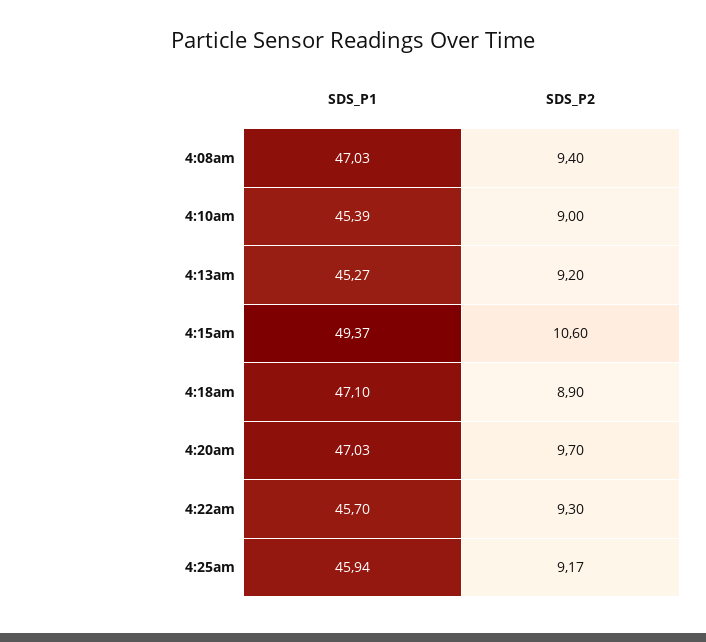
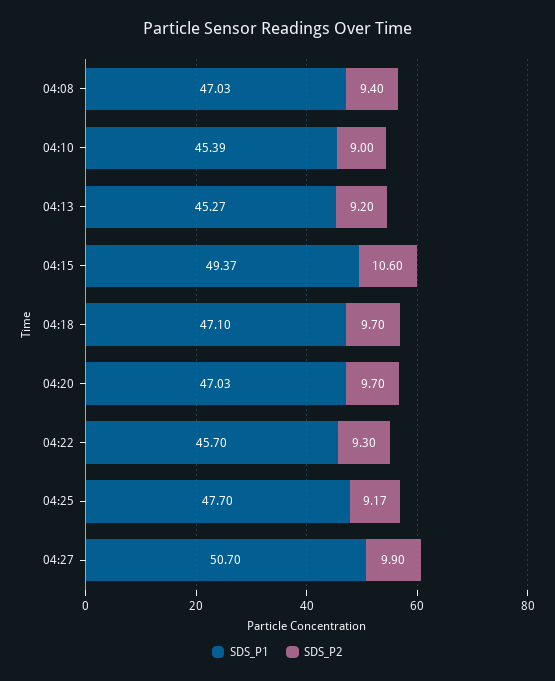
SDS_P2, 4:18am: 8.9 -> 9.7
SDS_P1, 4:25am: 45.94 -> 47.7
SDS_P1, 04:27: none -> 50.7
SDS_P2, 04:27: none -> 9.9

